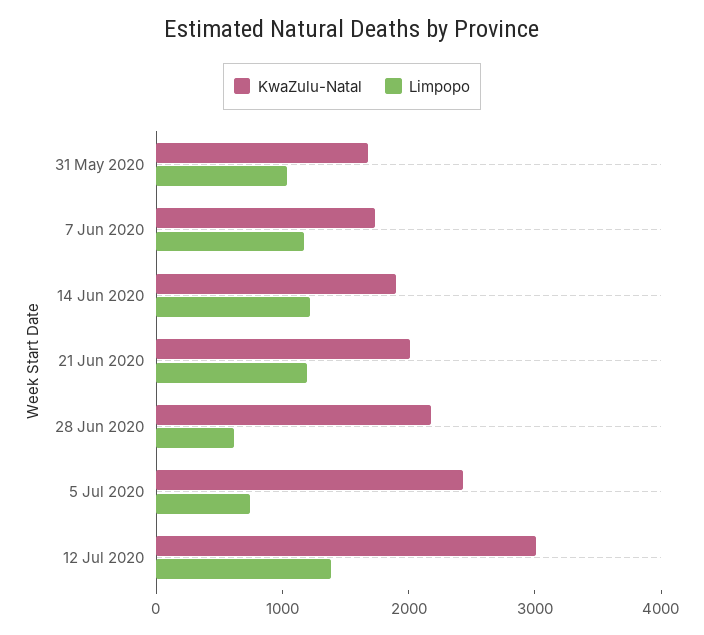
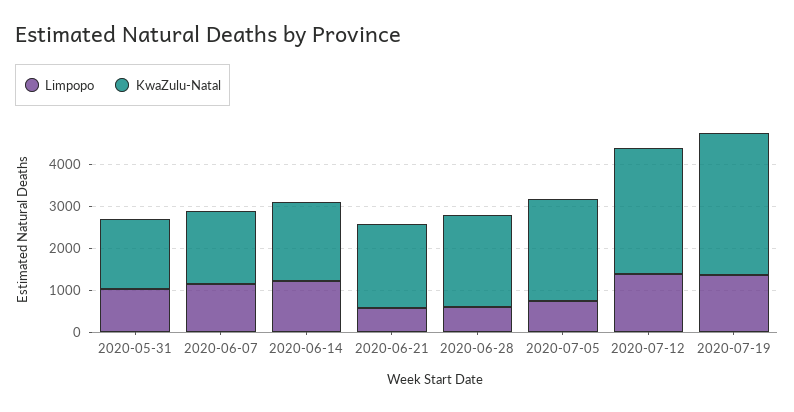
Limpopo, 21 Jun 2020: 1200 -> 600
Limpopo, 2020-07-19: none -> 1400
KwaZulu-Natal, 2020-07-19: none -> 3400

